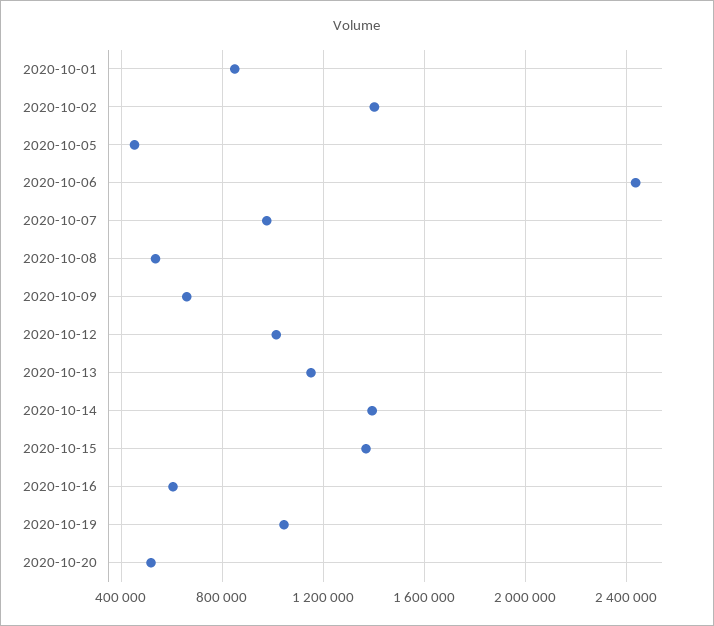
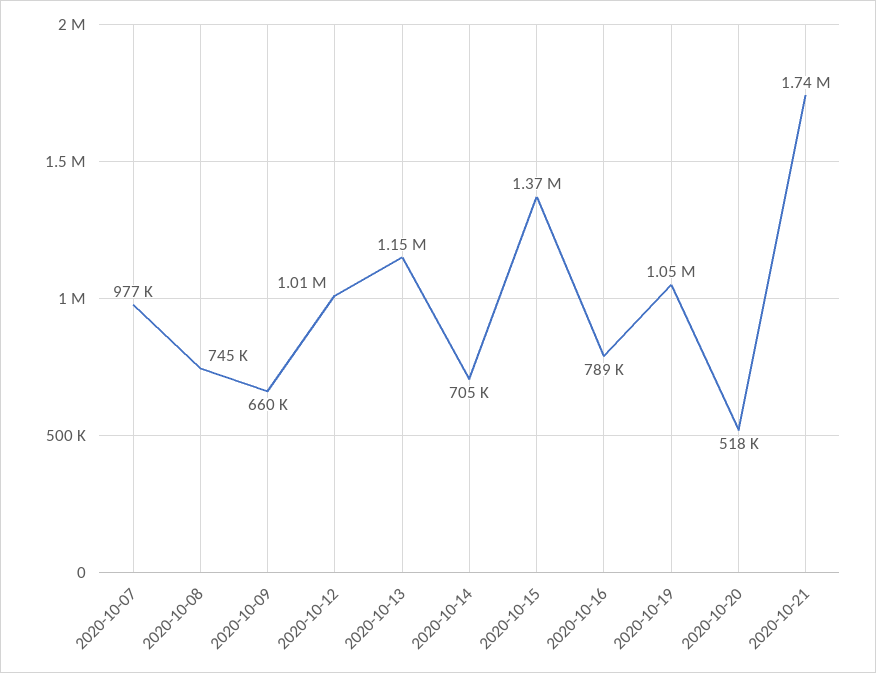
2020-10-01: 850000 -> none
2020-10-02: 1400000 -> none
2020-10-05: 450000 -> none
2020-10-06: 2450000 -> none
2020-10-08: 550000 -> 745000
2020-10-14: 1400000 -> 705000
2020-10-16: 600000 -> 789000
2020-10-21: none -> 1740000

